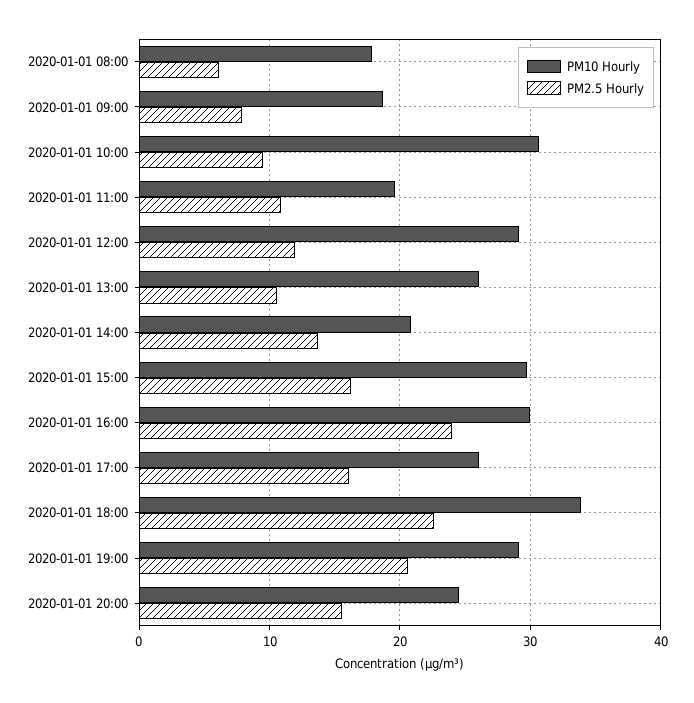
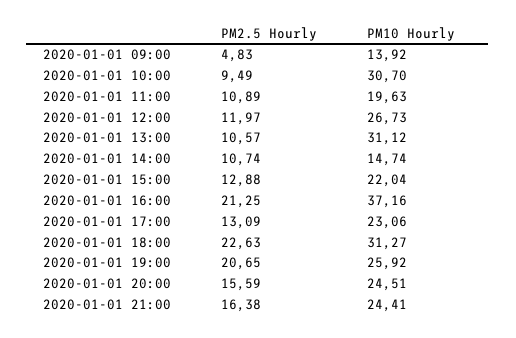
PM10 Hourly, 2020-01-01 08:00: 18 -> none
PM2.5 Hourly, 2020-01-01 08:00: 6 -> none
PM10 Hourly, 2020-01-01 09:00: 19 -> 13.92
PM2.5 Hourly, 2020-01-01 09:00: 8 -> 4.83
PM10 Hourly, 2020-01-01 12:00: 29 -> 26.73
PM10 Hourly, 2020-01-01 13:00: 26 -> 31.12
PM10 Hourly, 2020-01-01 14:00: 21 -> 14.74
PM2.5 Hourly, 2020-01-01 14:00: 14 -> 10.74
PM10 Hourly, 2020-01-01 15:00: 30 -> 22.04
PM2.5 Hourly, 2020-01-01 15:00: 16 -> 12.88
PM10 Hourly, 2020-01-01 16:00: 30 -> 37.16
PM2.5 Hourly, 2020-01-01 16:00: 24 -> 21.25
PM10 Hourly, 2020-01-01 17:00: 26 -> 23.06
PM2.5 Hourly, 2020-01-01 17:00: 16 -> 13.09
PM10 Hourly, 2020-01-01 18:00: 34 -> 31.27
PM10 Hourly, 2020-01-01 19:00: 29 -> 25.92
PM2.5 Hourly, 2020-01-01 21:00: none -> 16.38
PM10 Hourly, 2020-01-01 21:00: none -> 24.41

